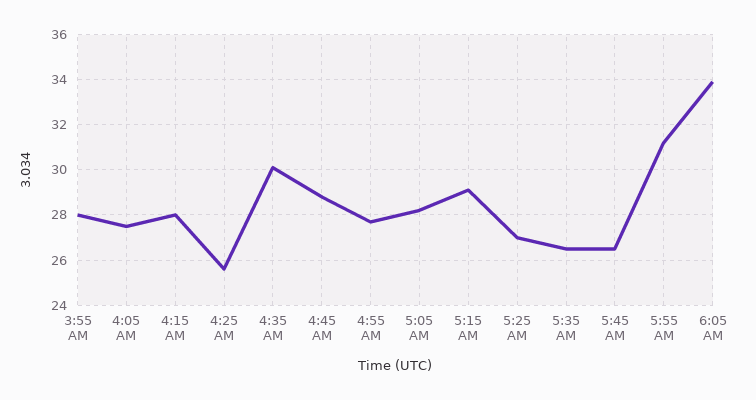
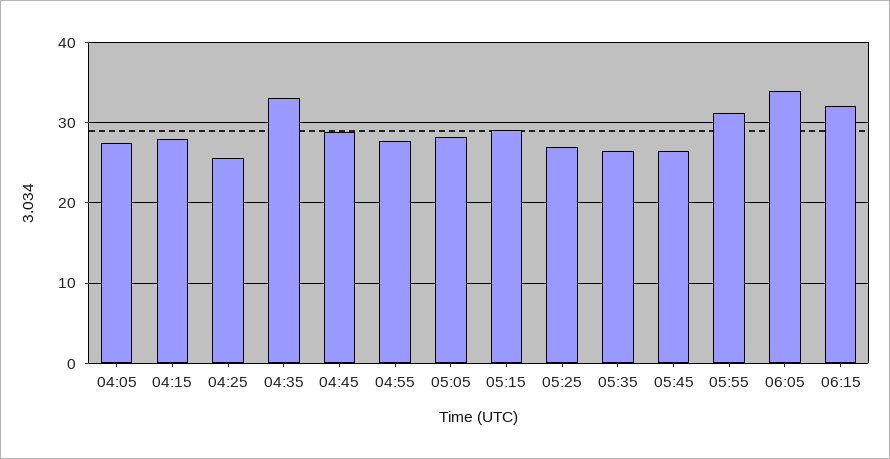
3:55 AM: 28 -> none
4:35 AM: 30 -> 33
06:15: none -> 32

